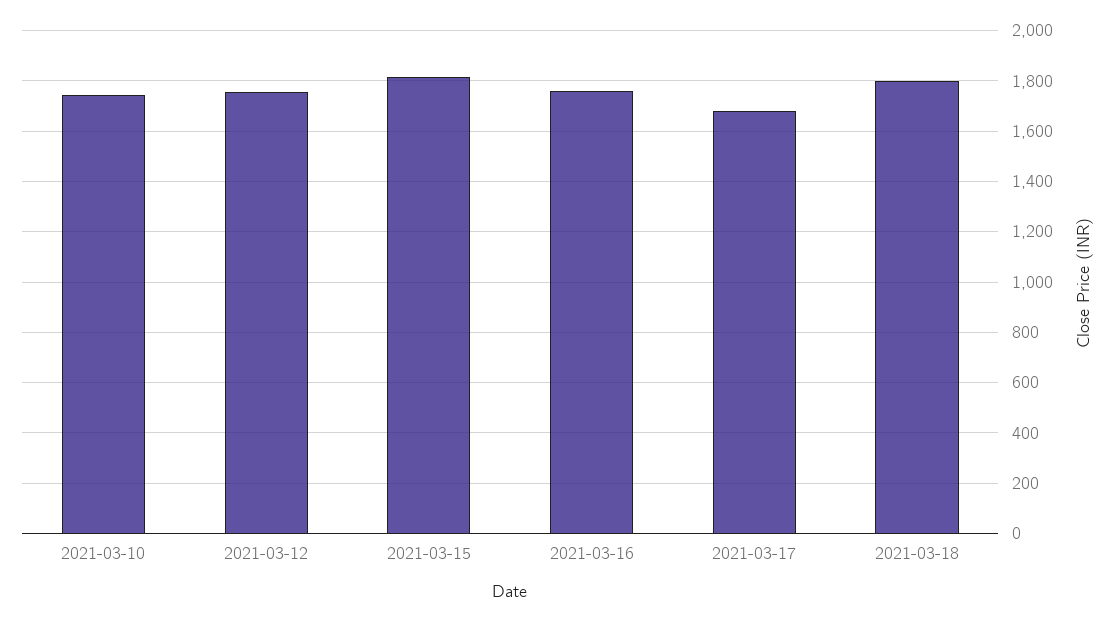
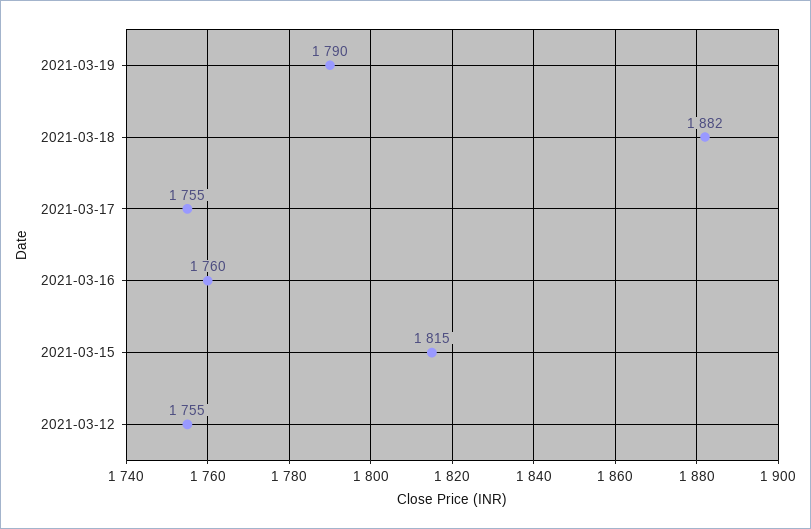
2021-03-10: 1750 -> none
2021-03-17: 1675 -> 1755
2021-03-18: 1800 -> 1882
2021-03-19: none -> 1790

